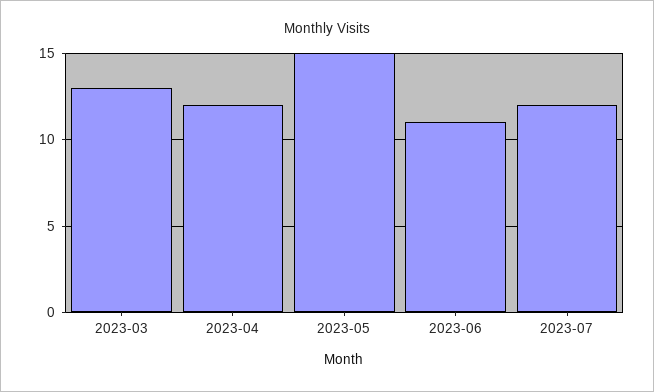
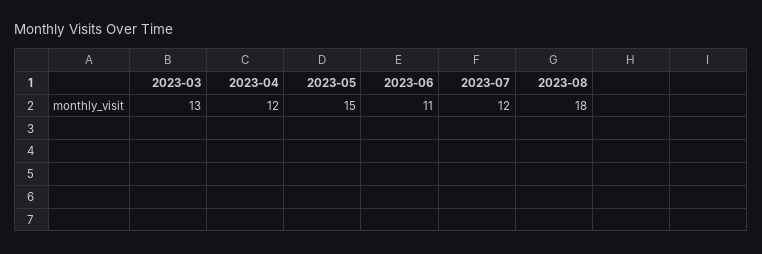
2023-08: none -> 18

